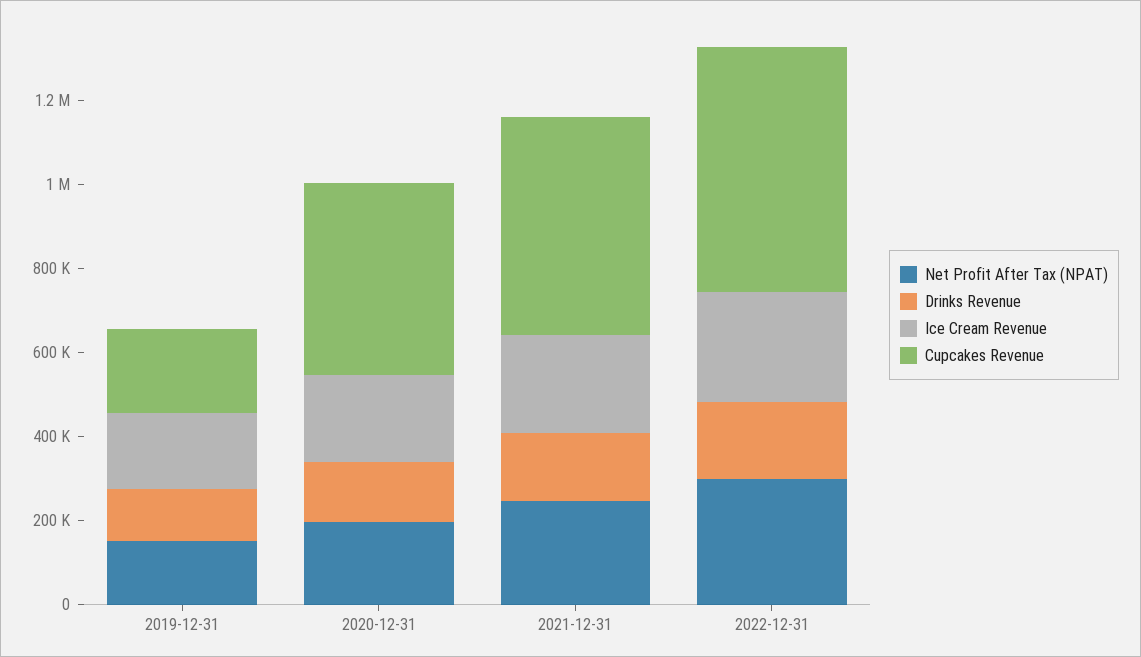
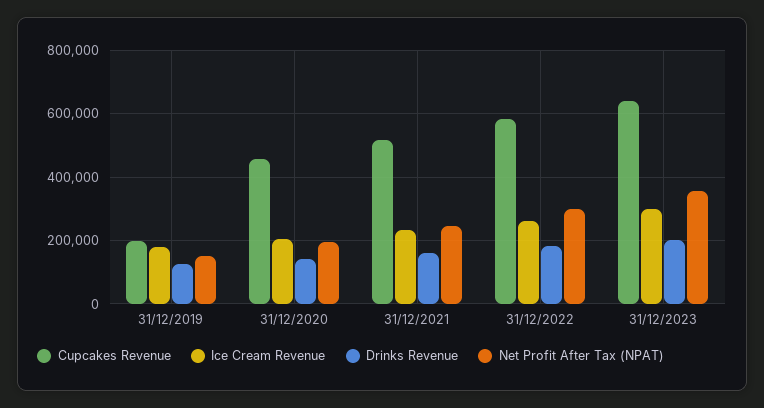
Cupcakes Revenue, 31/12/2023: none -> 640000
Ice Cream Revenue, 31/12/2023: none -> 300000
Drinks Revenue, 31/12/2023: none -> 200000
Net Profit After Tax (NPAT), 31/12/2023: none -> 360000

